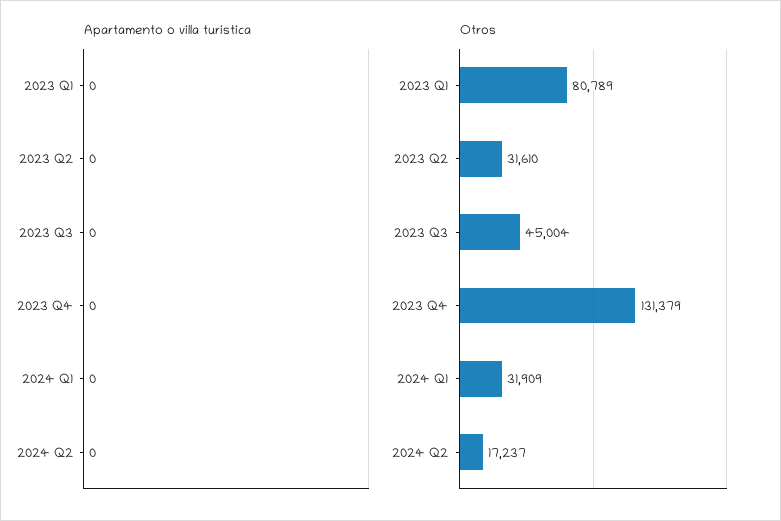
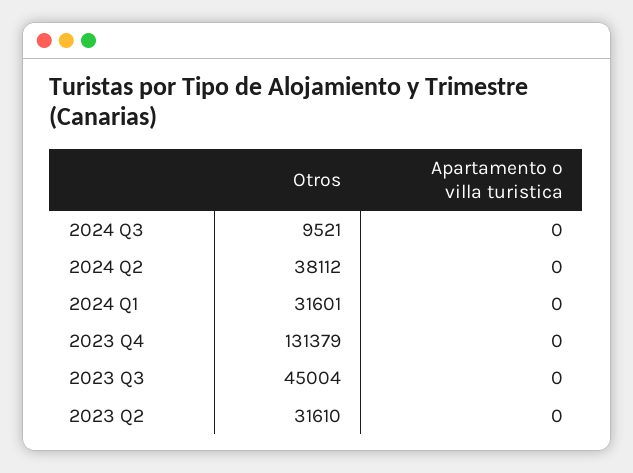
Apartamento o villa turistica, 2023 Q1: 0 -> none
Otros, 2023 Q1: 80789 -> none
Otros, 2024 Q1: 31909 -> 31601
Otros, 2024 Q2: 17237 -> 38112
Otros, 2024 Q3: none -> 9521
Apartamento o villa turistica, 2024 Q3: none -> 0

